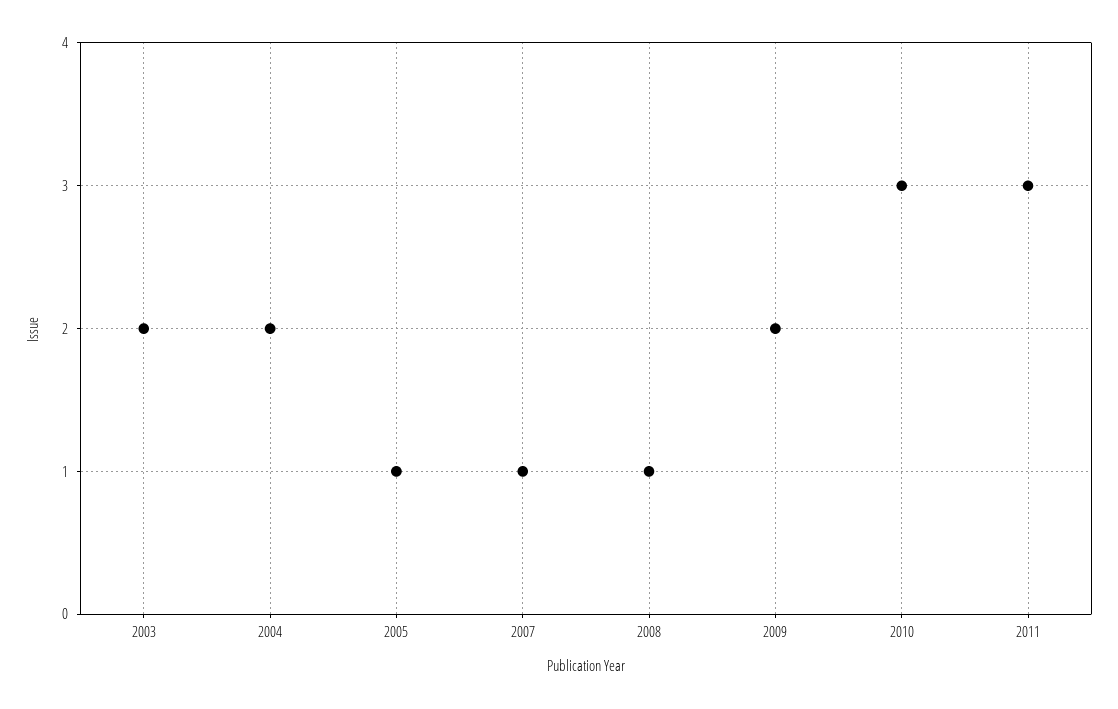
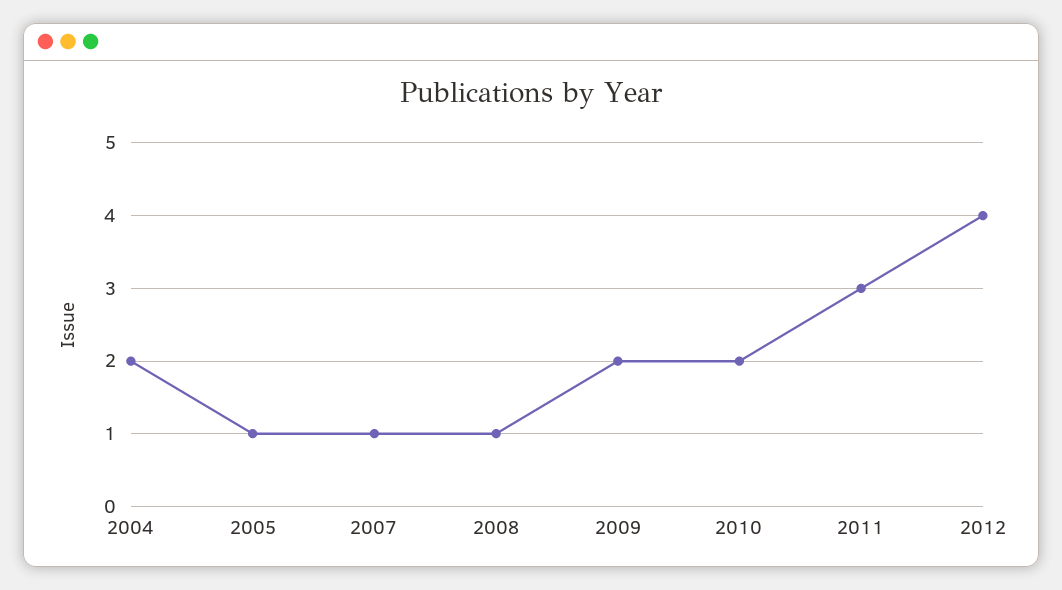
2003: 2 -> none
2010: 3 -> 2
2012: none -> 4

